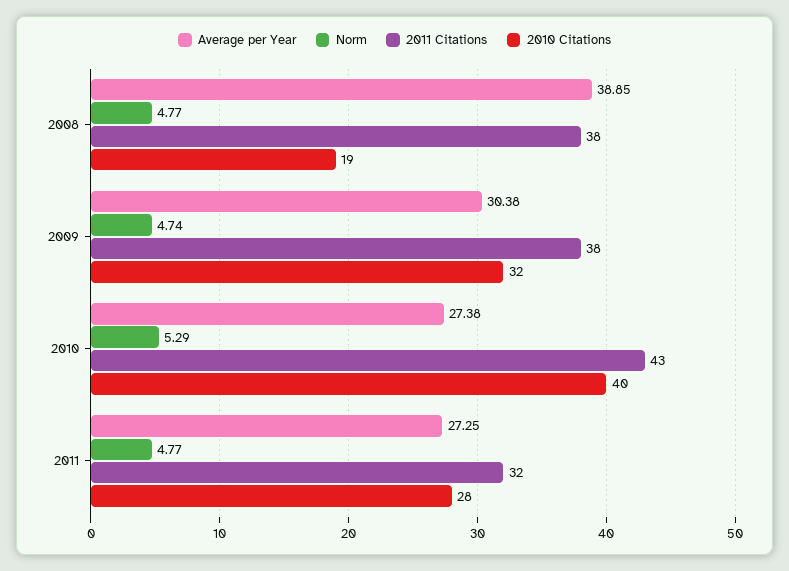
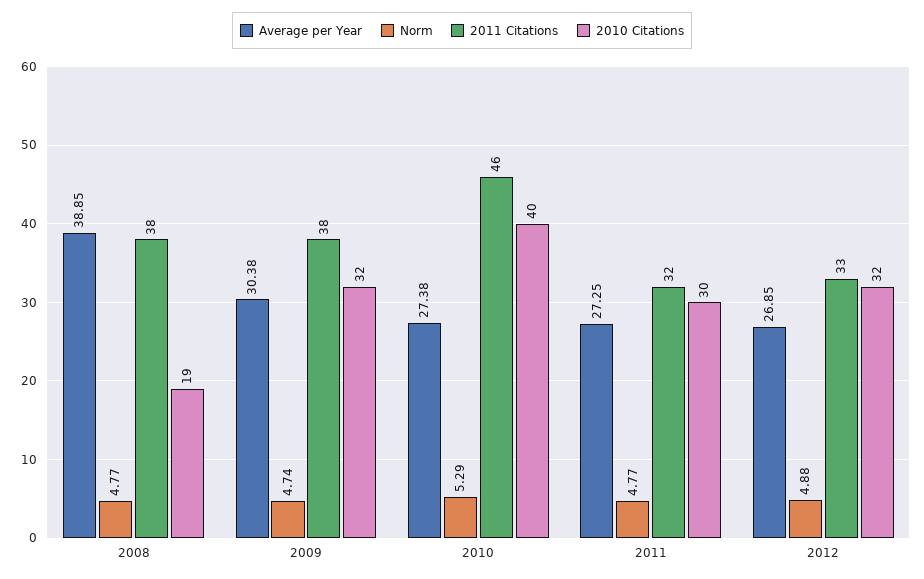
2011 Citations, 2010: 43 -> 46
2010 Citations, 2011: 28 -> 30
Average per Year, 2012: none -> 26.85
Norm, 2012: none -> 4.88
2011 Citations, 2012: none -> 33
2010 Citations, 2012: none -> 32

